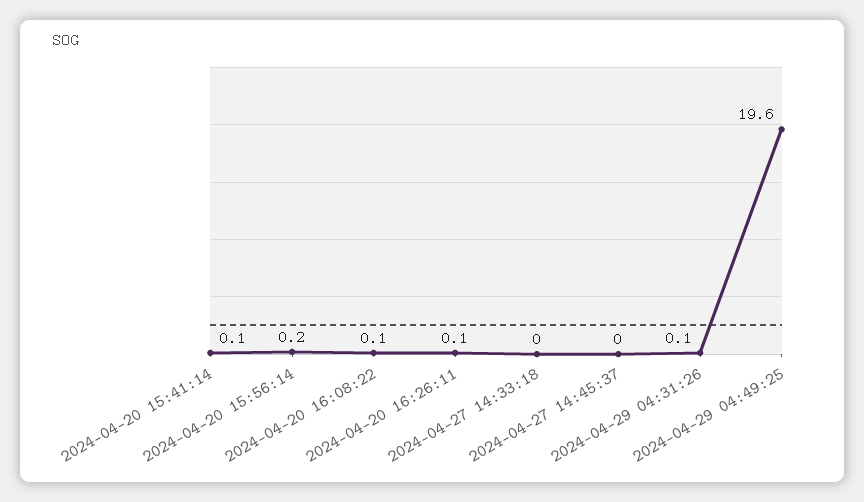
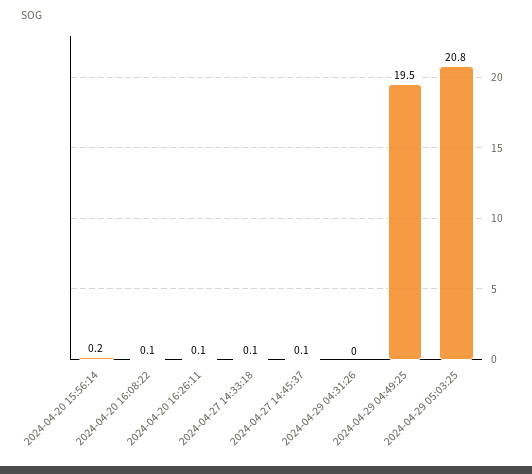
2024-04-20 15:41:14: 0.1 -> none
2024-04-27 14:33:18: 0 -> 0.1
2024-04-27 14:45:37: 0 -> 0.1
2024-04-29 04:31:26: 0.1 -> 0
2024-04-29 04:49:25: 19.6 -> 19.5
2024-04-29 05:03:25: none -> 20.8

